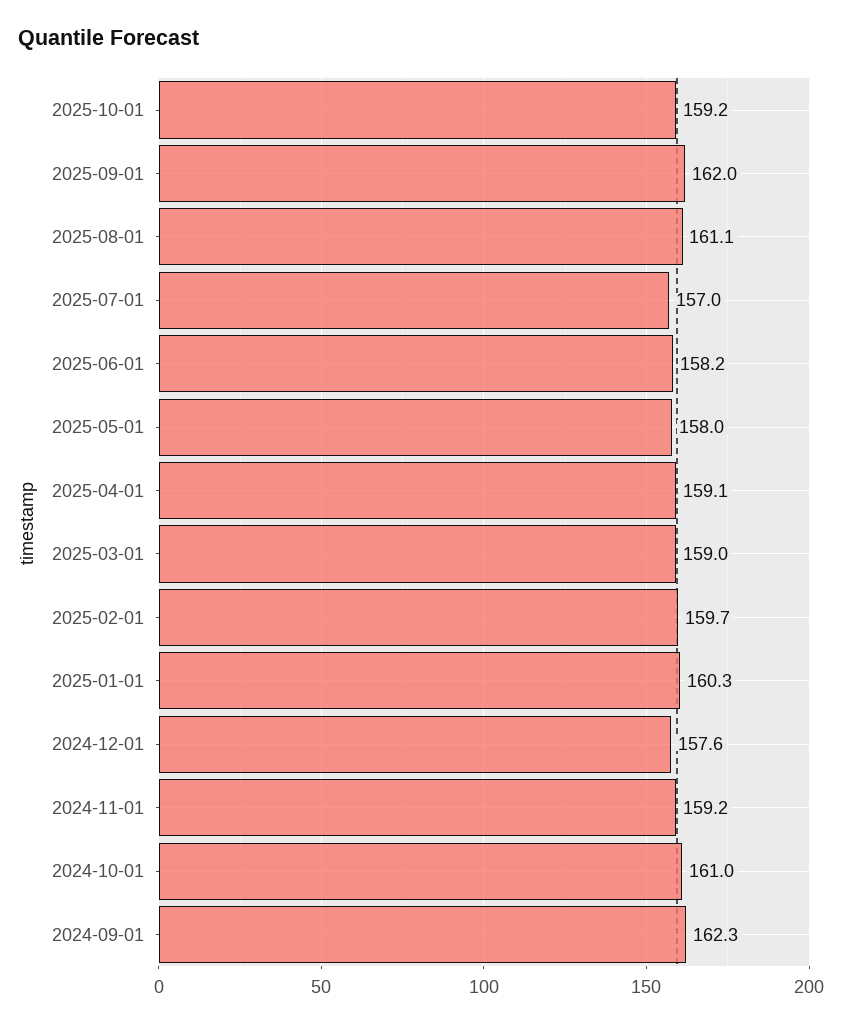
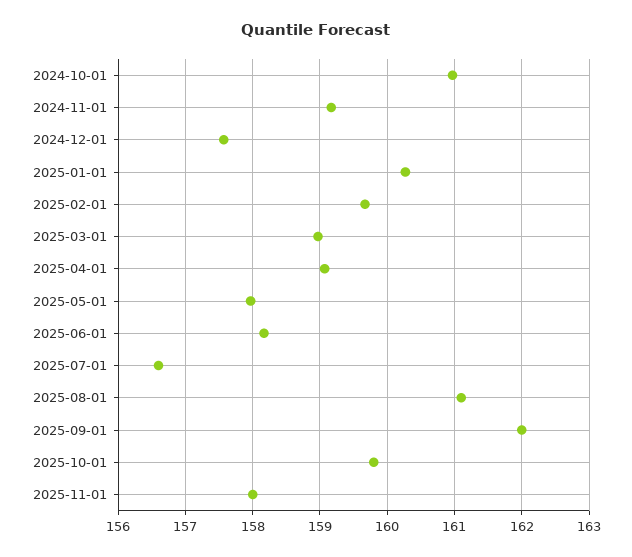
2025-10-01: 159.2 -> 159.8
2025-07-01: 157 -> 156.6
2024-09-01: 162.3 -> none
2025-11-01: none -> 158

